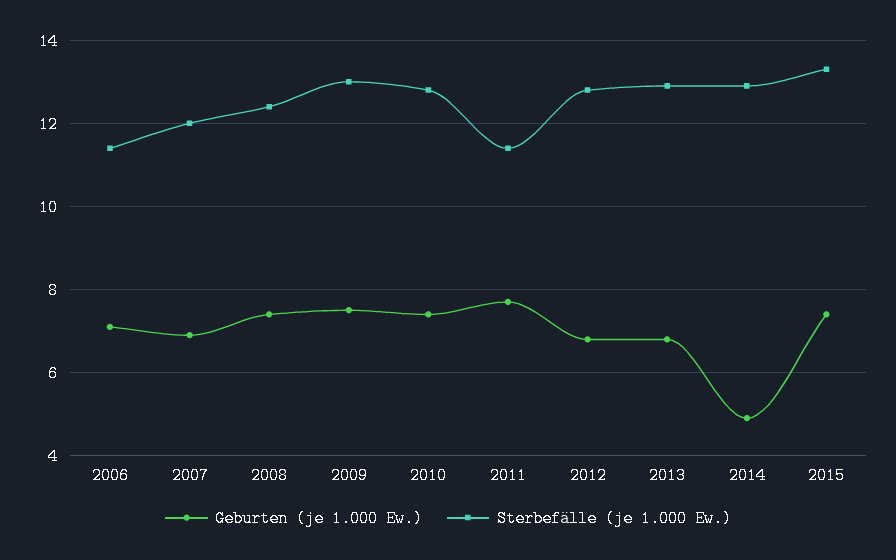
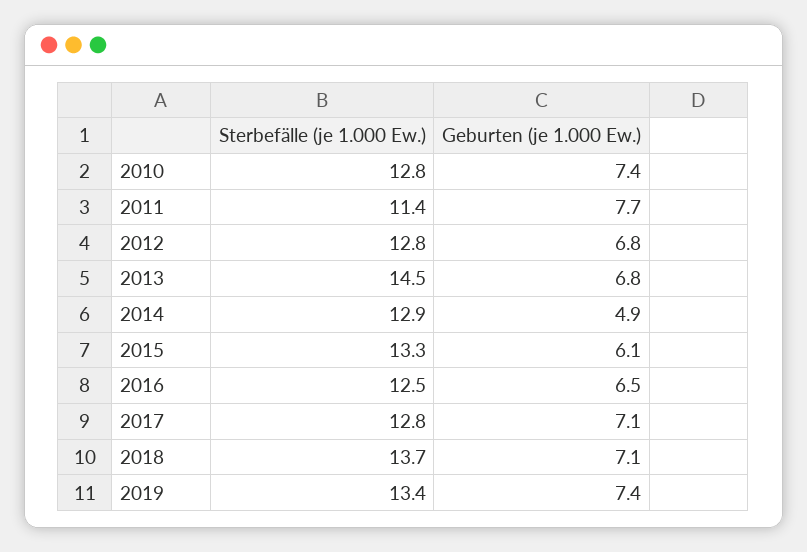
Geburten (je 1.000 Ew.), 2006: 7 -> none
Sterbefälle (je 1.000 Ew.), 2006: 11.5 -> none
Geburten (je 1.000 Ew.), 2007: 7 -> none
Sterbefälle (je 1.000 Ew.), 2007: 12 -> none
Geburten (je 1.000 Ew.), 2008: 7.5 -> none
Sterbefälle (je 1.000 Ew.), 2008: 12.5 -> none
Geburten (je 1.000 Ew.), 2009: 7.5 -> none
Sterbefälle (je 1.000 Ew.), 2009: 13 -> none
Sterbefälle (je 1.000 Ew.), 2013: 13 -> 14.5
Geburten (je 1.000 Ew.), 2015: 7.5 -> 6.1
Sterbefälle (je 1.000 Ew.), 2016: none -> 12.5
Geburten (je 1.000 Ew.), 2016: none -> 6.5
Sterbefälle (je 1.000 Ew.), 2017: none -> 12.8
Geburten (je 1.000 Ew.), 2017: none -> 7.1
Sterbefälle (je 1.000 Ew.), 2018: none -> 13.7
Geburten (je 1.000 Ew.), 2018: none -> 7.1
Sterbefälle (je 1.000 Ew.), 2019: none -> 13.4
Geburten (je 1.000 Ew.), 2019: none -> 7.4

